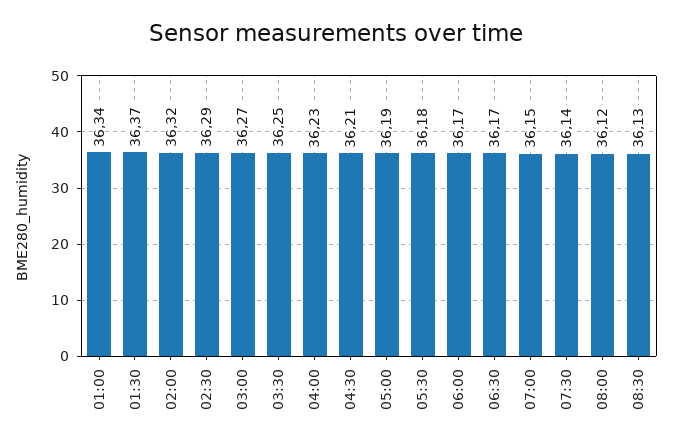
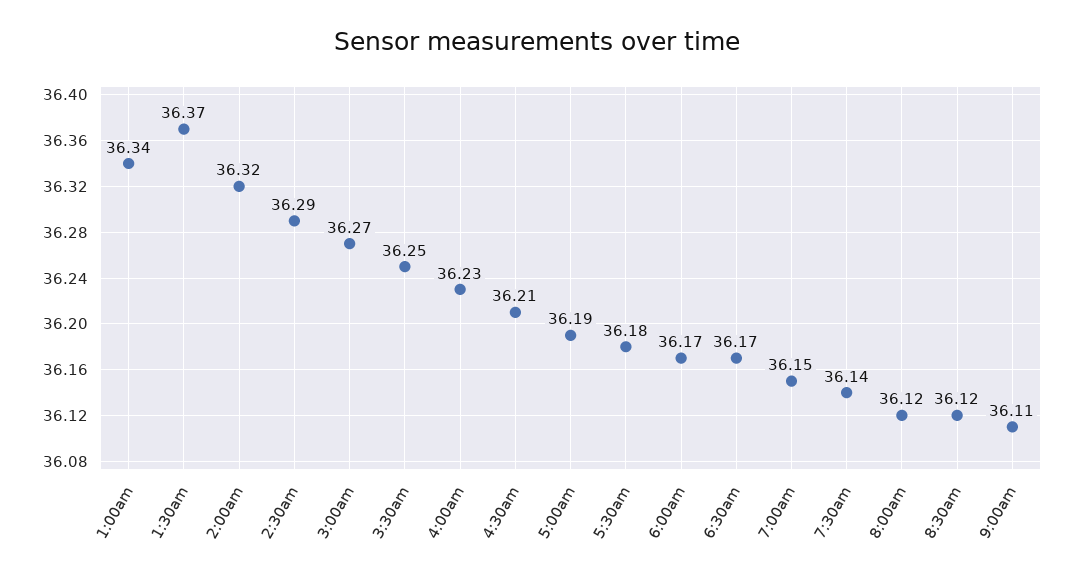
08:30: 36.13 -> 36.12
9:00am: none -> 36.11

